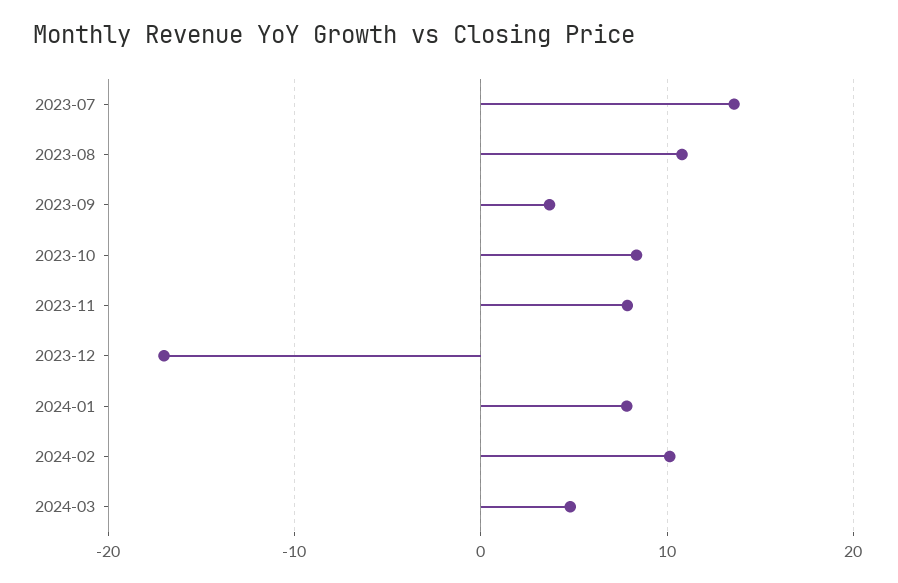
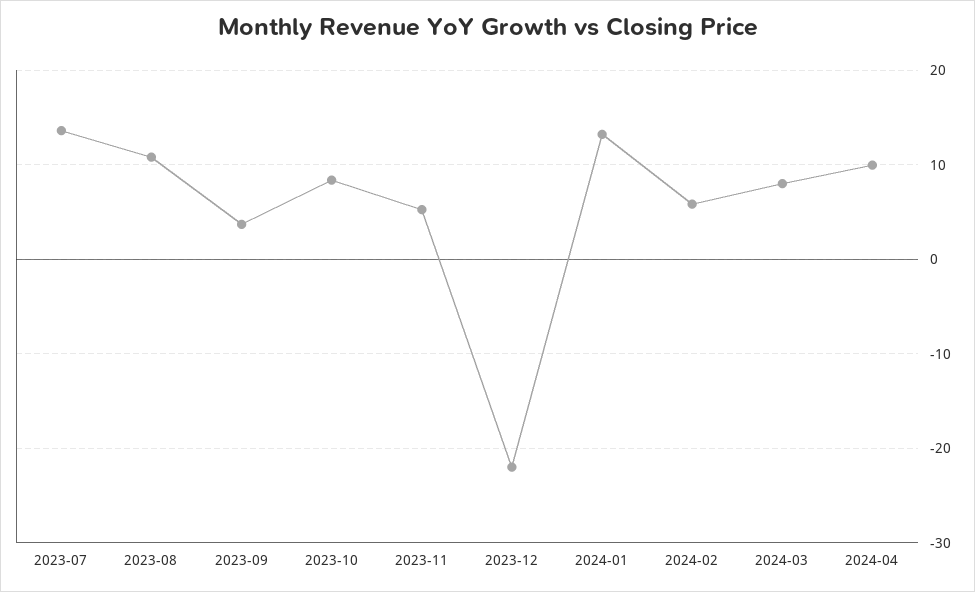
2023-11: 8 -> 5
2023-12: -17 -> -22
2024-01: 8 -> 13
2024-02: 10 -> 6
2024-03: 5 -> 8
2024-04: none -> 10

